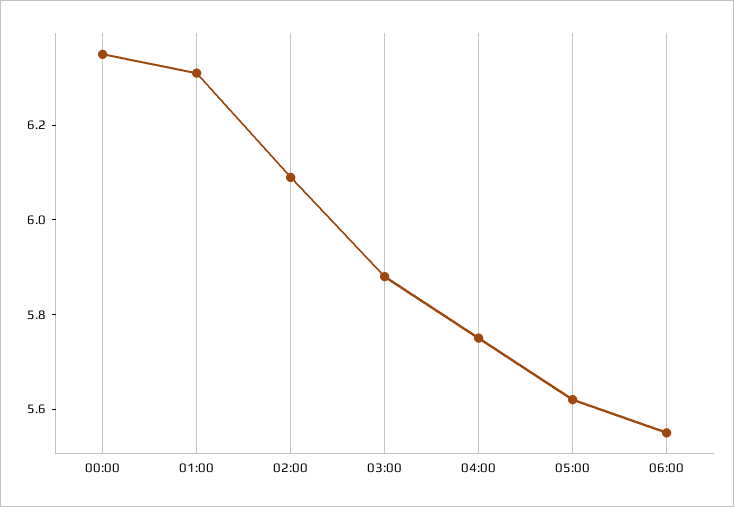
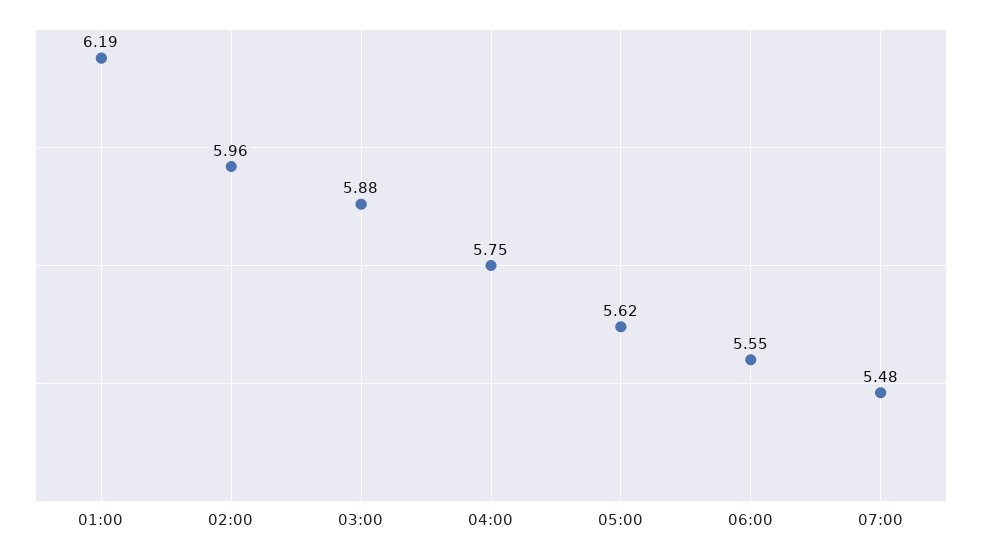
00:00: 6.35 -> none
01:00: 6.3 -> 6.19
02:00: 6.1 -> 5.96
07:00: none -> 5.48

